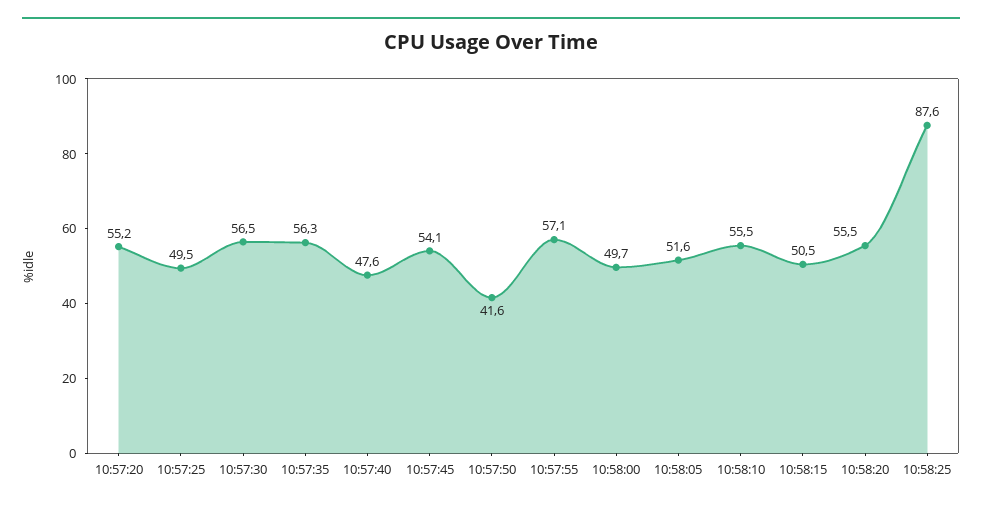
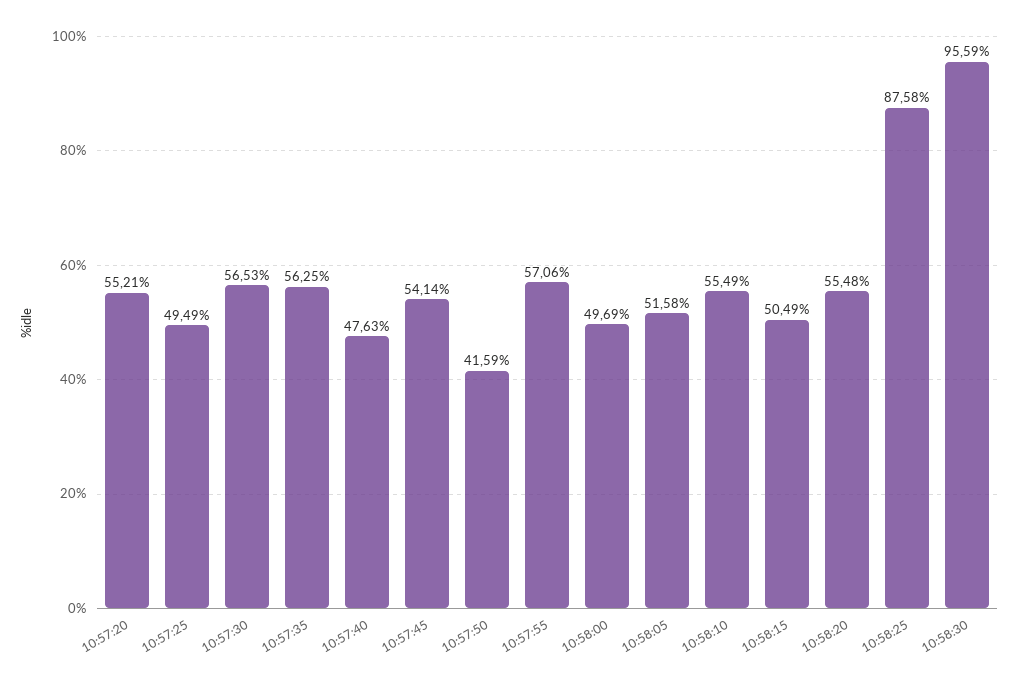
10:58:30: none -> 95.59

